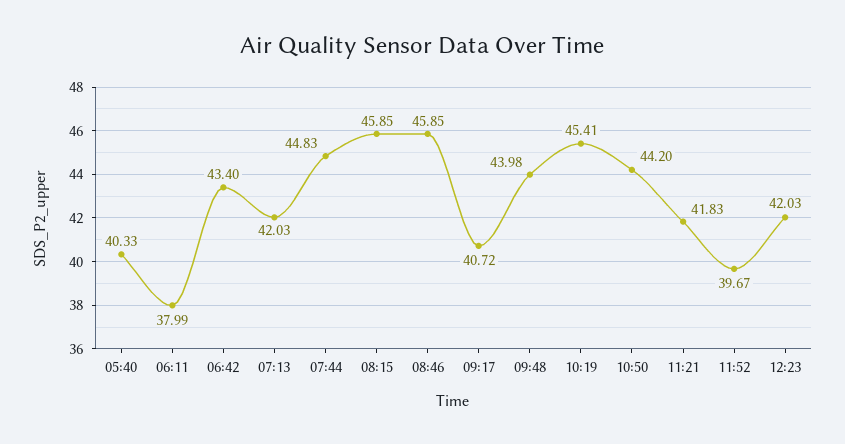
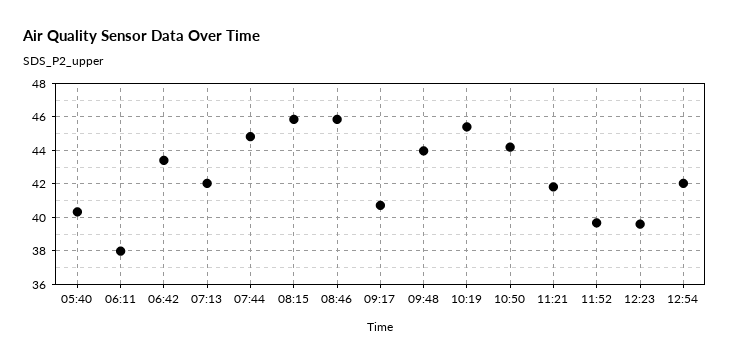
12:23: 42.03 -> 39.5
12:54: none -> 42

